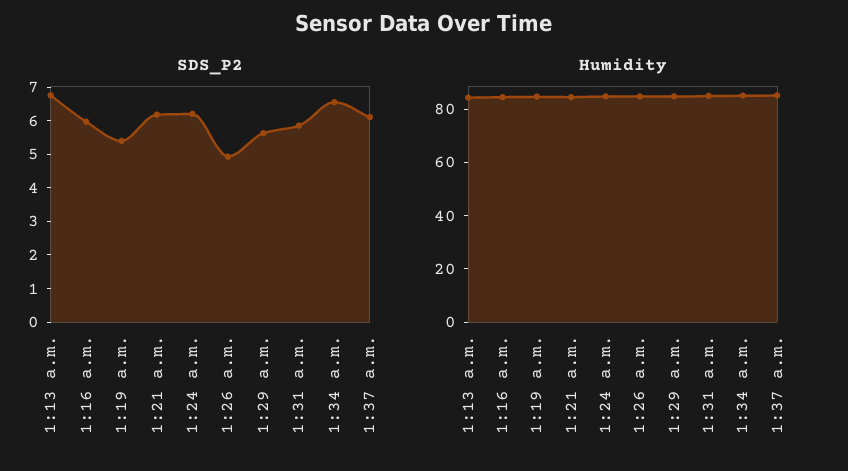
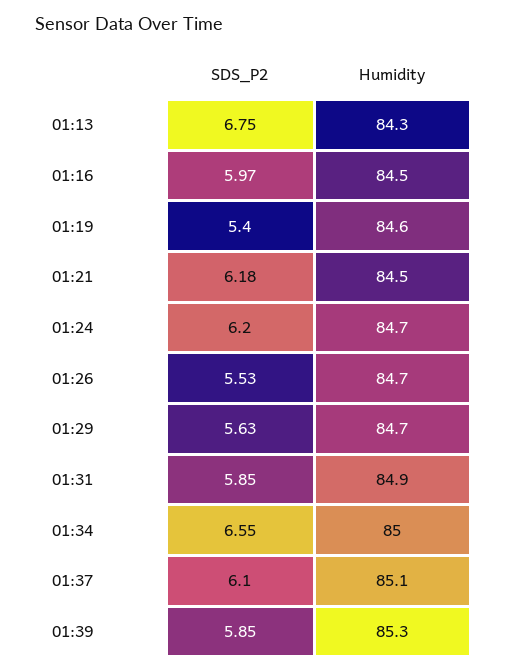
SDS_P2, 1:26 a.m.: 5 -> 5.53
SDS_P2, 01:39: none -> 5.85
Humidity, 01:39: none -> 85.3

